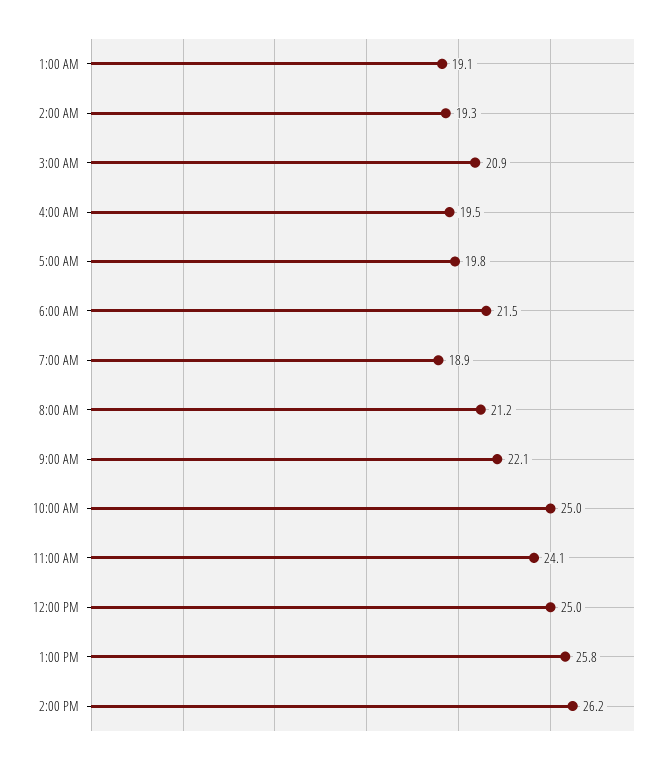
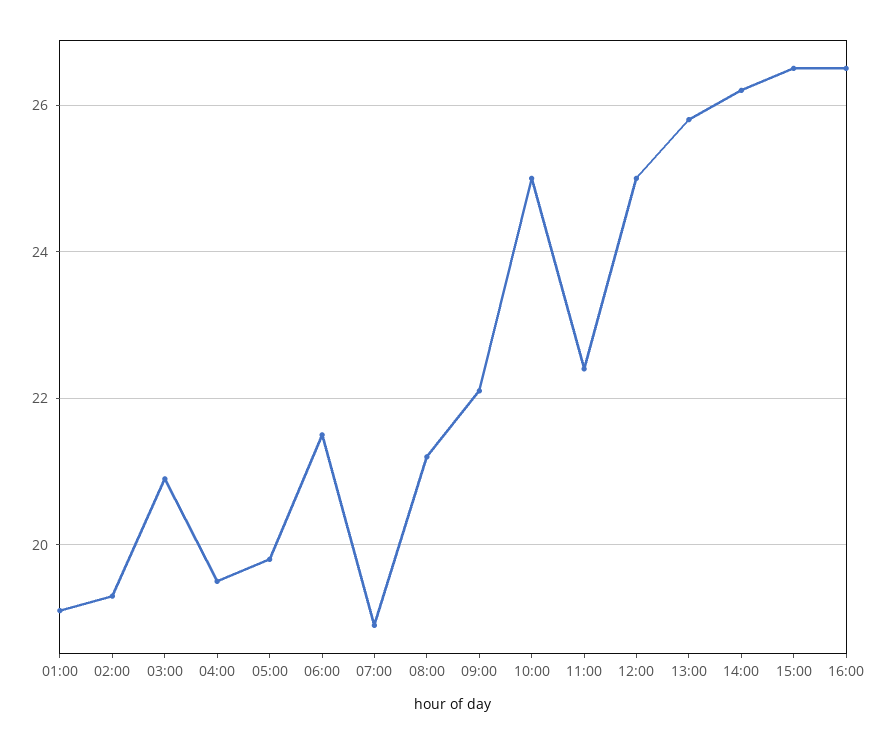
11:00 AM: 24.1 -> 22.5
15:00: none -> 26.5
16:00: none -> 26.5

